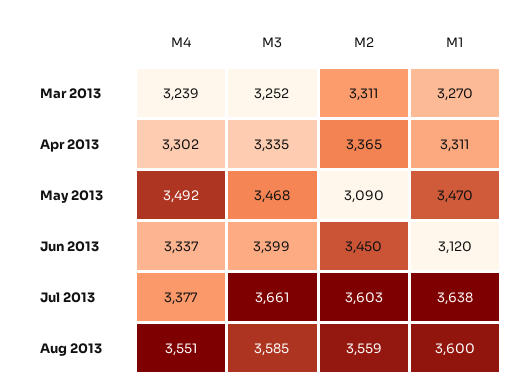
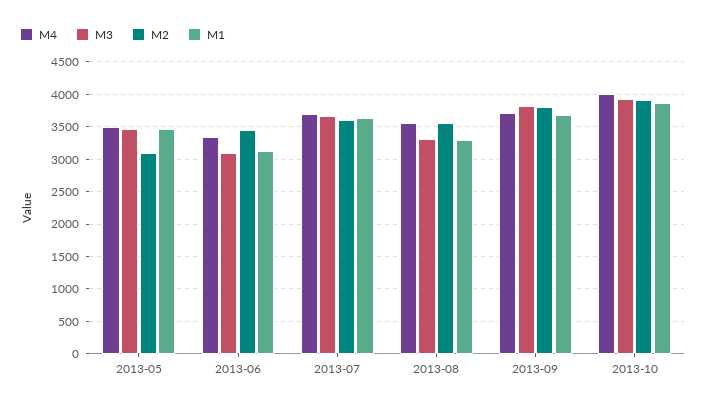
M4, Mar 2013: 3239 -> none
M3, Mar 2013: 3252 -> none
M2, Mar 2013: 3311 -> none
M1, Mar 2013: 3270 -> none
M4, Apr 2013: 3302 -> none
M3, Apr 2013: 3335 -> none
M2, Apr 2013: 3365 -> none
M1, Apr 2013: 3311 -> none
M3, Jun 2013: 3399 -> 3100
M4, Jul 2013: 3377 -> 3700
M3, Aug 2013: 3585 -> 3300
M1, Aug 2013: 3600 -> 3300
M4, 2013-09: none -> 3700
M3, 2013-09: none -> 3800
M2, 2013-09: none -> 3800
M1, 2013-09: none -> 3700
M4, 2013-10: none -> 4000
M3, 2013-10: none -> 3900
M2, 2013-10: none -> 3900
M1, 2013-10: none -> 3900

